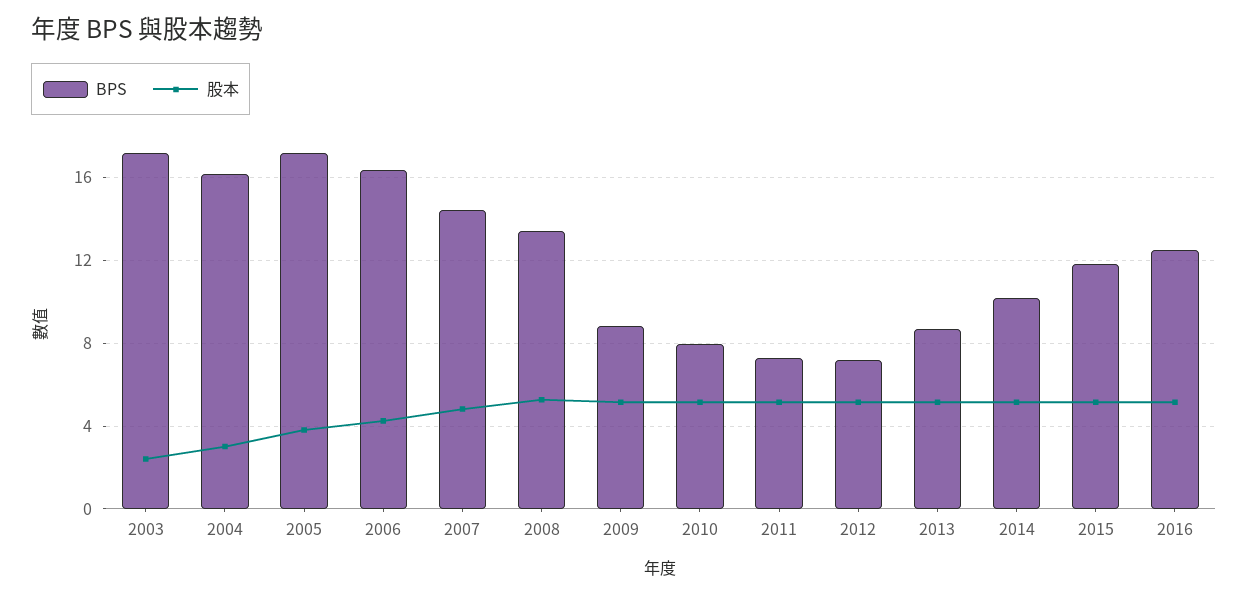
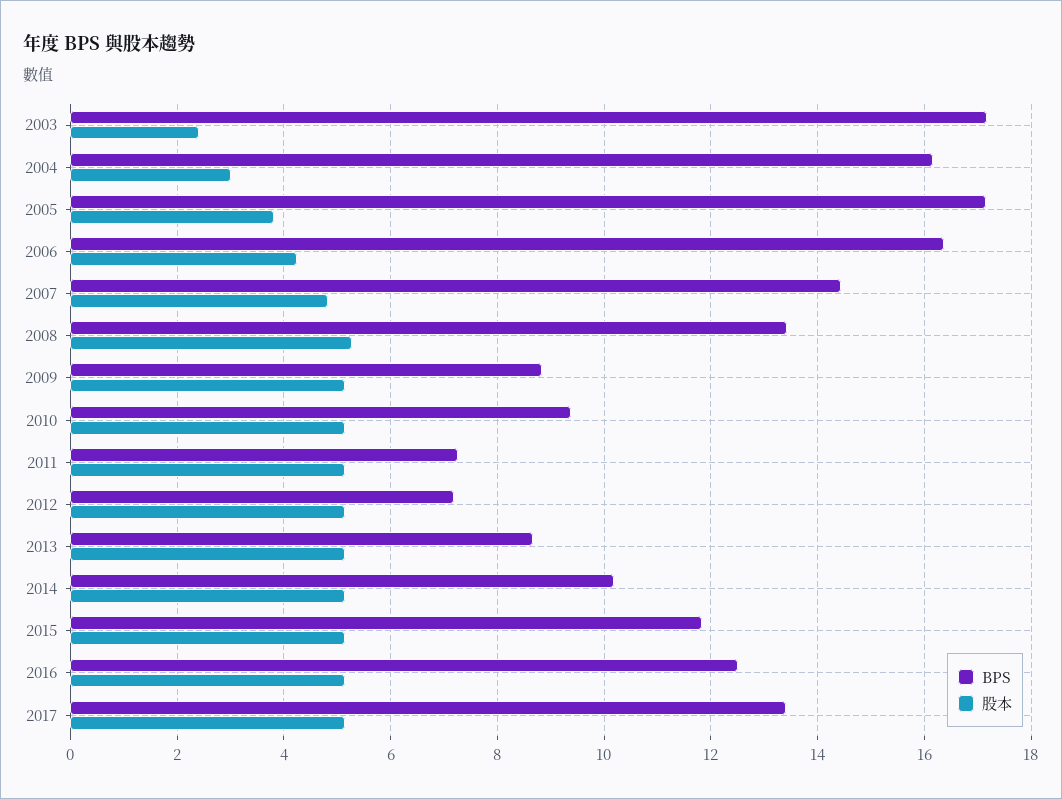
BPS, 2010: 8 -> 9.4
BPS, 2017: none -> 13.4
股本, 2017: none -> 5.2

